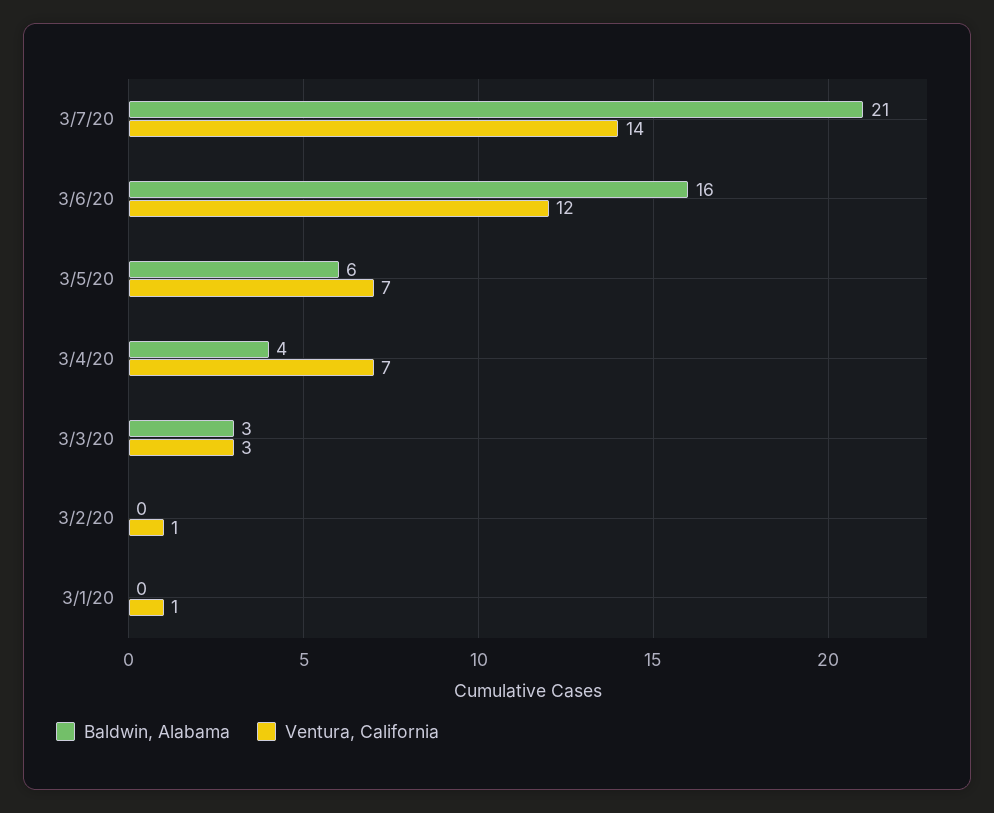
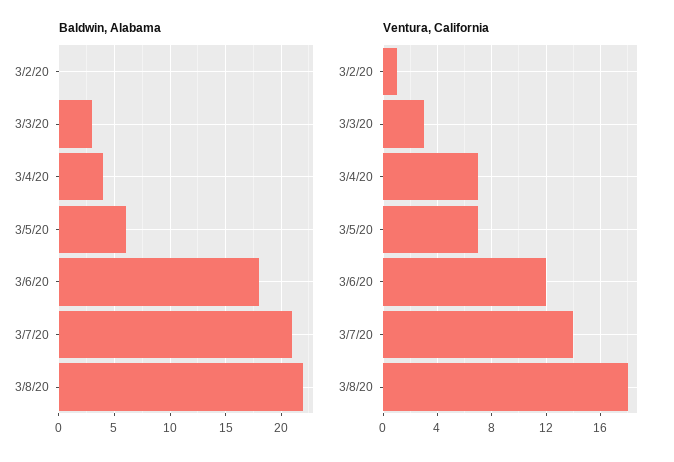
Baldwin, Alabama, 3/6/20: 16 -> 18
Baldwin, Alabama, 3/1/20: 0 -> none
Ventura, California, 3/1/20: 1 -> none
Baldwin, Alabama, 3/8/20: none -> 22
Ventura, California, 3/8/20: none -> 18

